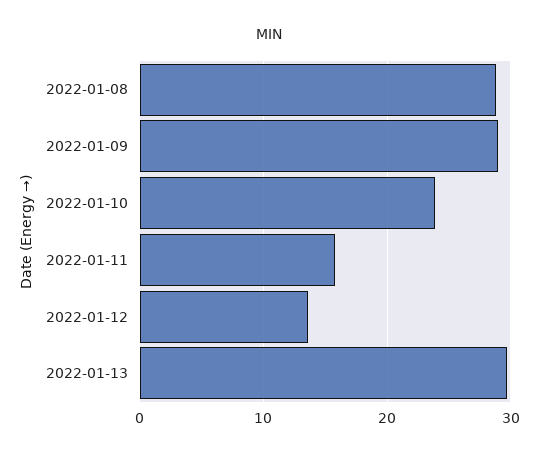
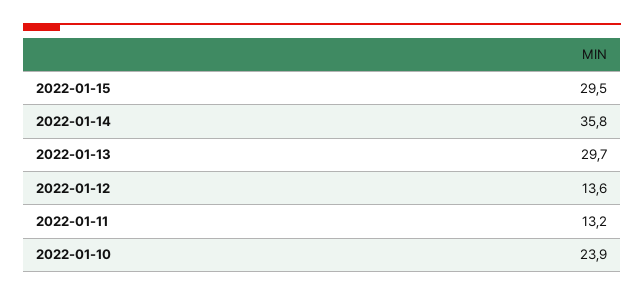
2022-01-08: 29 -> none
2022-01-09: 29 -> none
2022-01-11: 16 -> 13.2
2022-01-15: none -> 29.5
2022-01-14: none -> 35.8

